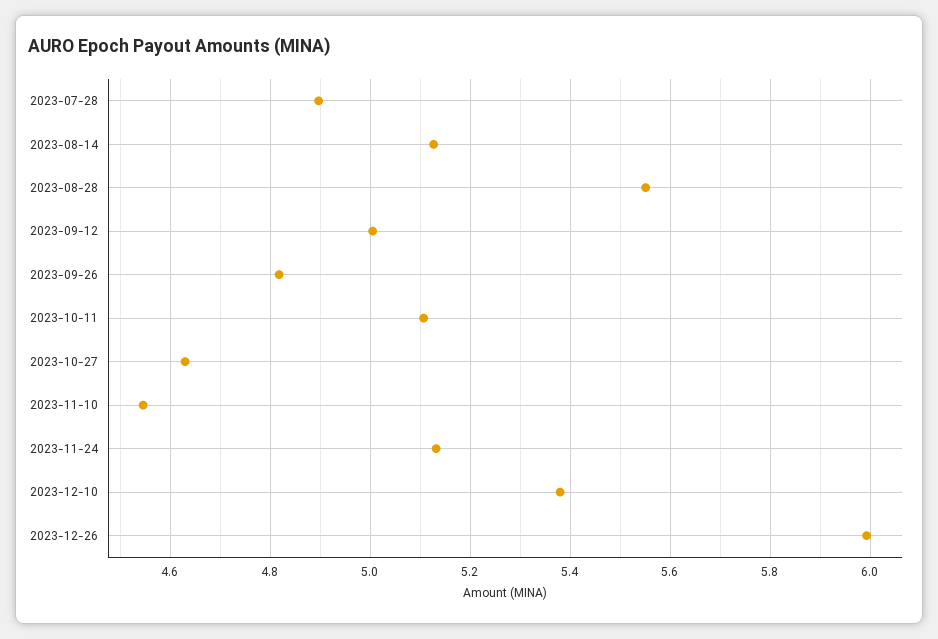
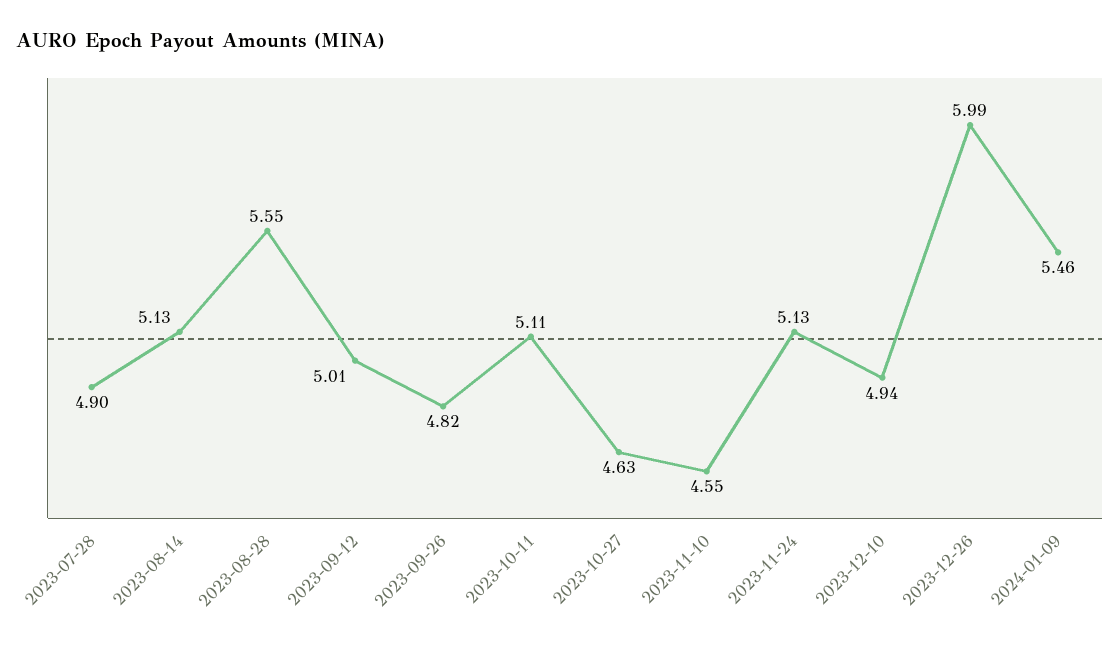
2023-12-10: 5.38 -> 4.94
2024-01-09: none -> 5.46

